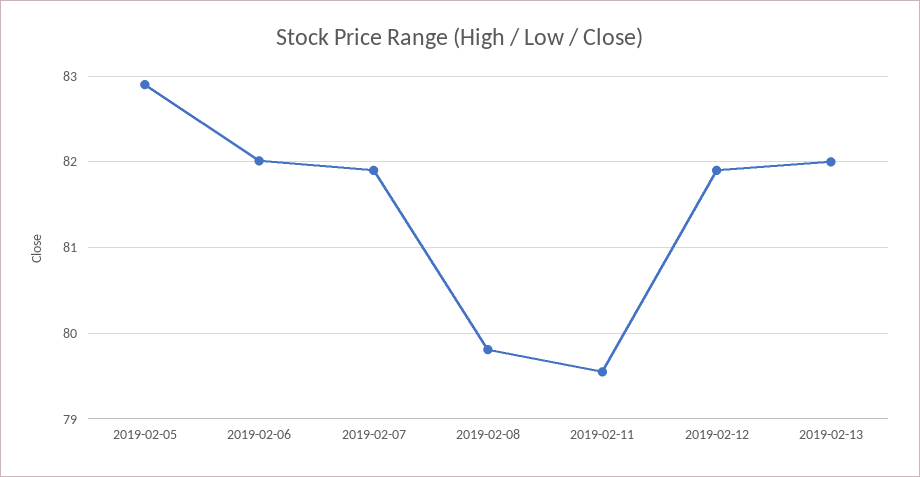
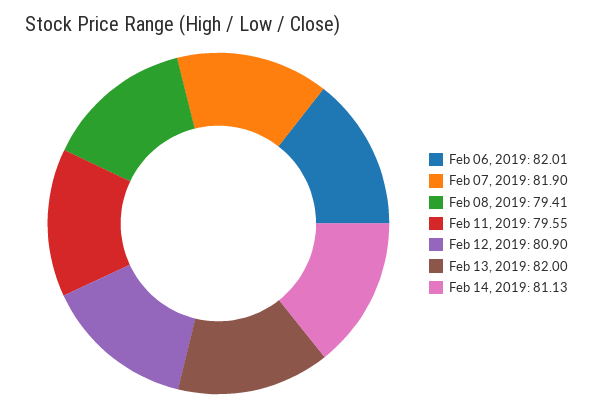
2019-02-05: 82.9 -> none
2019-02-08: 79.8 -> 79.41
2019-02-12: 81.9 -> 80.9
Feb 14, 2019: none -> 81.13

